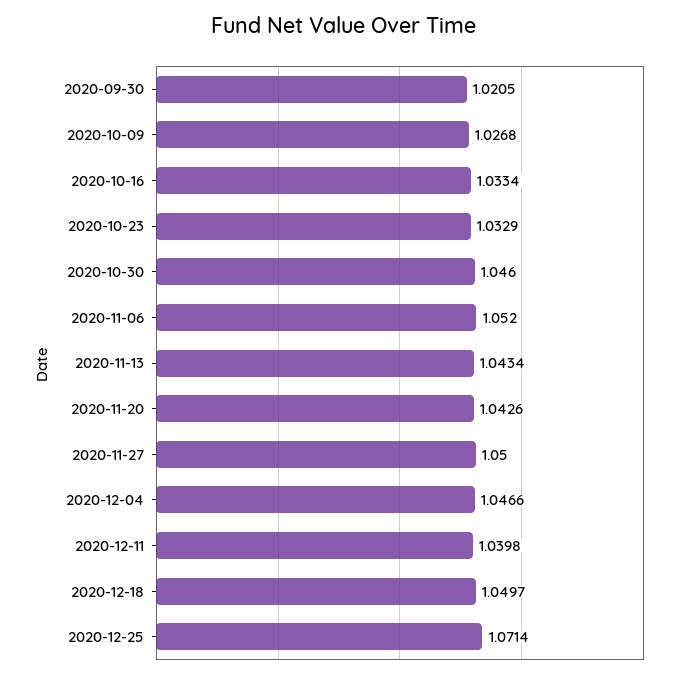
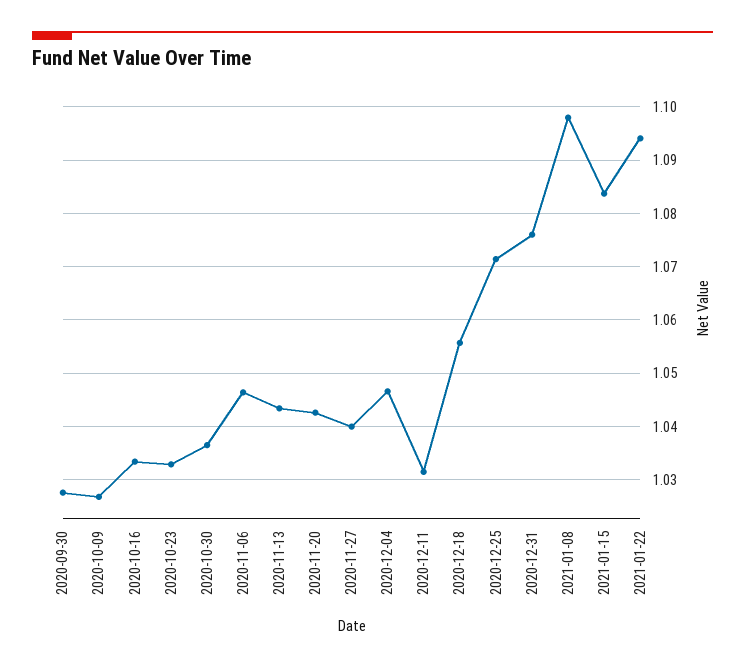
2020-09-30: 1.0205 -> 1.028
2020-10-30: 1.046 -> 1.036
2020-11-06: 1.052 -> 1.046
2020-11-27: 1.05 -> 1.04
2020-12-11: 1.0398 -> 1.032
2020-12-18: 1.0497 -> 1.056
2020-12-31: none -> 1.076
2021-01-08: none -> 1.098
2021-01-15: none -> 1.084
2021-01-22: none -> 1.094

